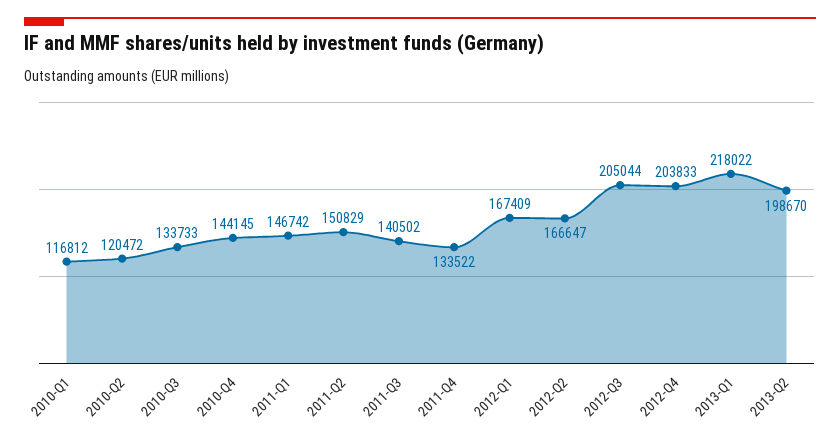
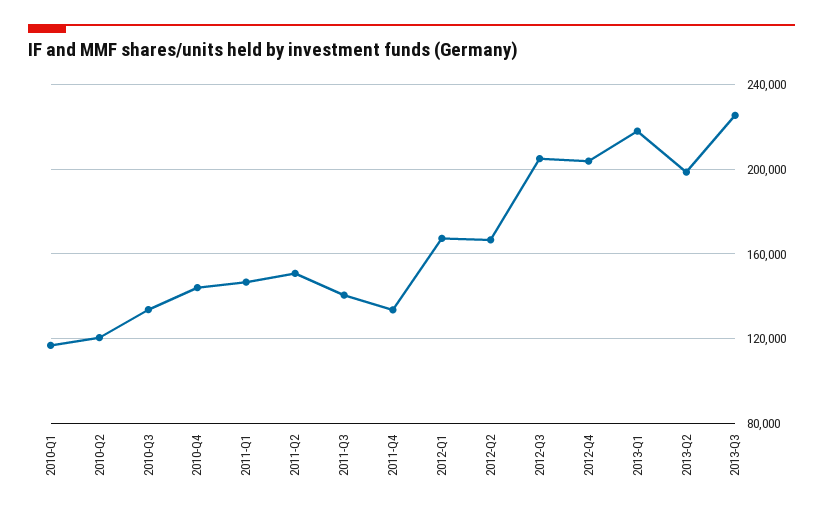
2013-Q3: none -> 225000

